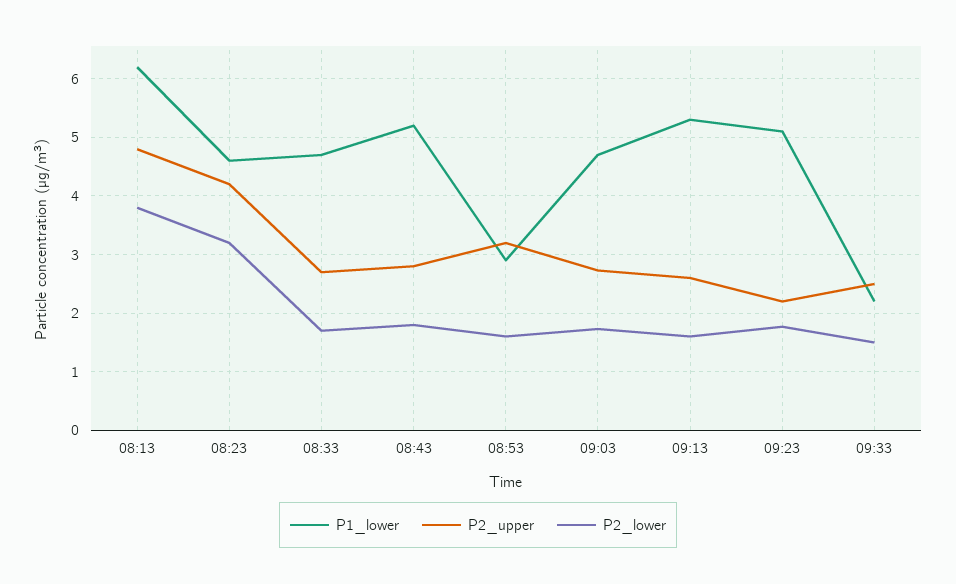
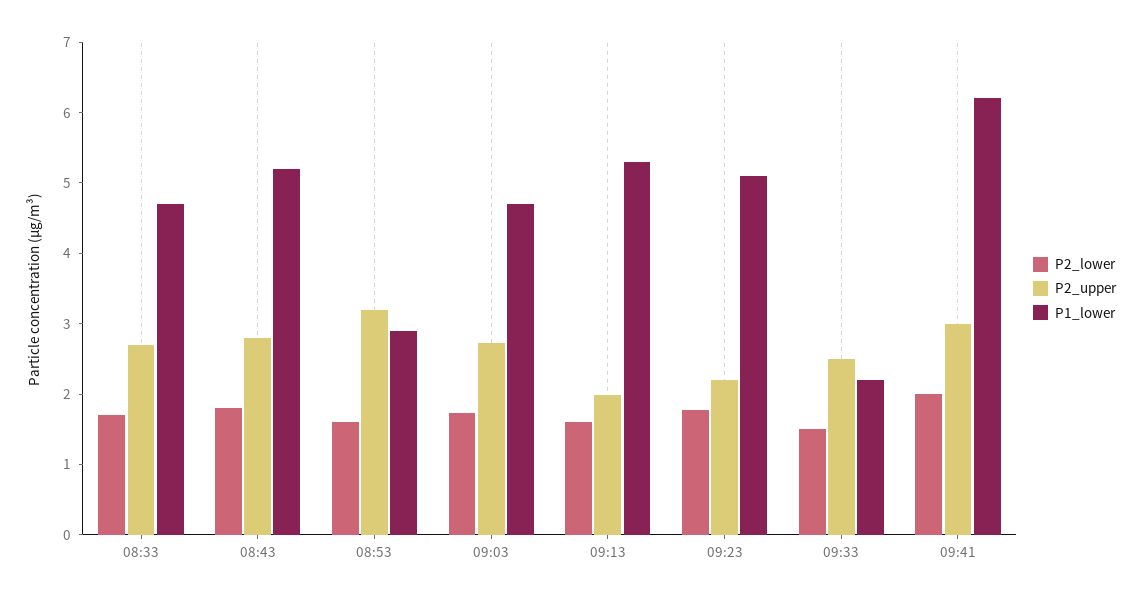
P1_lower, 08:13: 6.2 -> none
P2_upper, 08:13: 4.8 -> none
P2_lower, 08:13: 3.8 -> none
P1_lower, 08:23: 4.6 -> none
P2_upper, 08:23: 4.2 -> none
P2_lower, 08:23: 3.2 -> none
P2_upper, 09:13: 2.6 -> 2
P2_lower, 09:41: none -> 2
P2_upper, 09:41: none -> 3
P1_lower, 09:41: none -> 6.2

